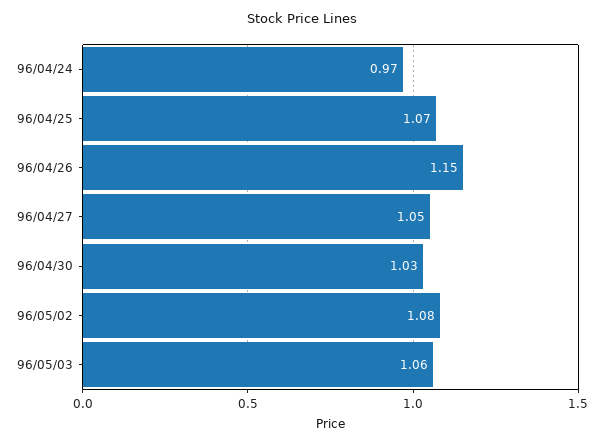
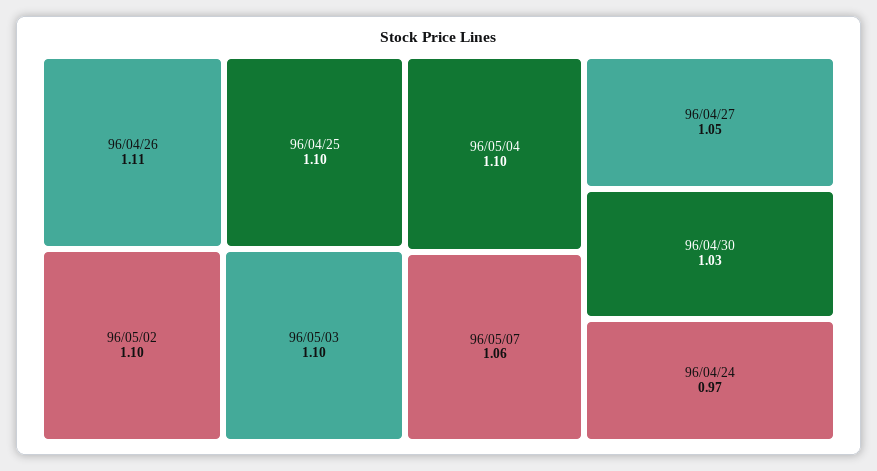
96/04/25: 1.07 -> 1.1
96/04/26: 1.15 -> 1.11
96/05/02: 1.08 -> 1.1
96/05/03: 1.06 -> 1.1
96/05/04: none -> 1.1
96/05/07: none -> 1.06

